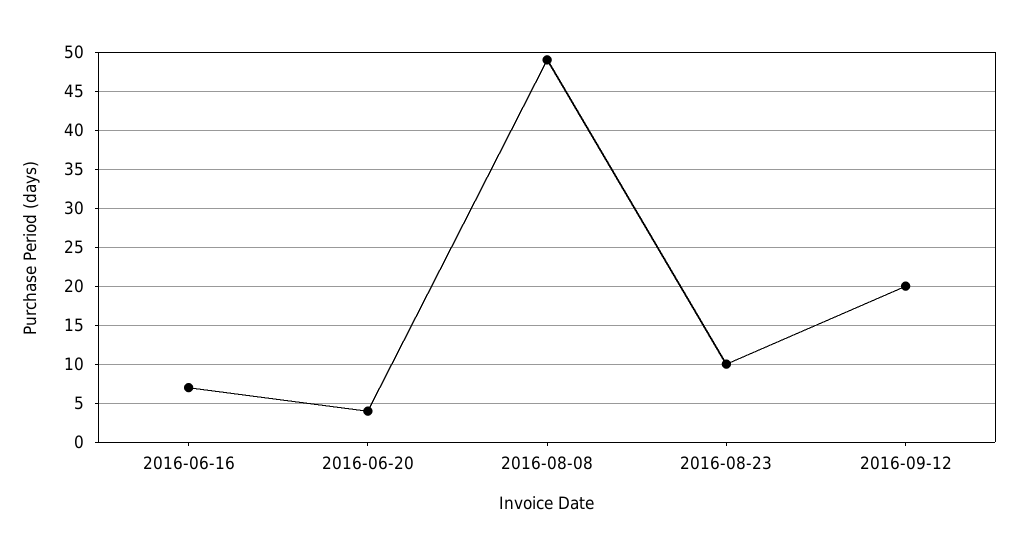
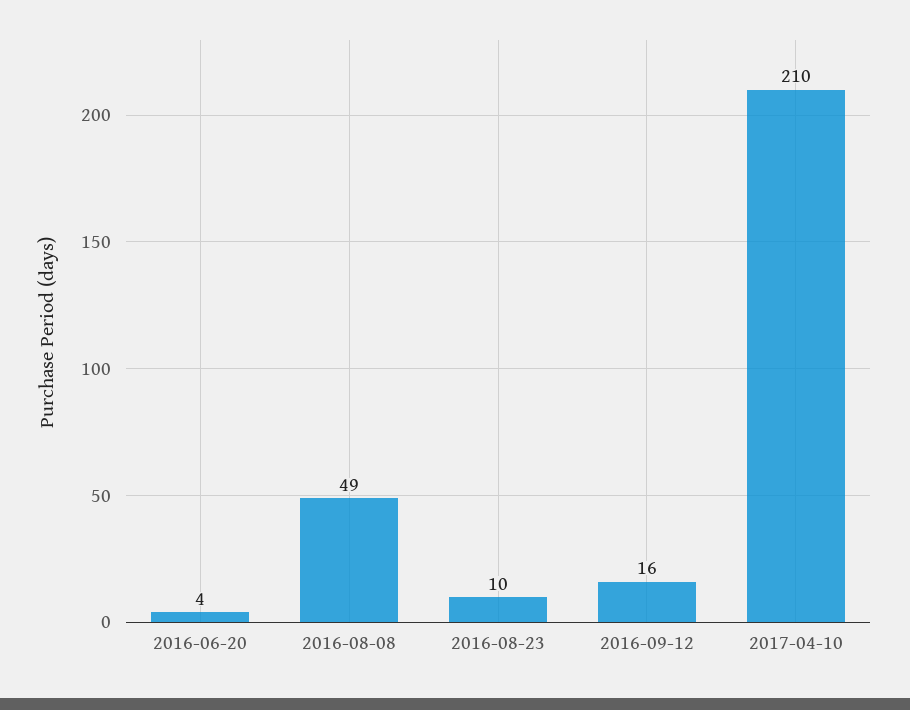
2016-06-16: 7 -> none
2016-09-12: 20 -> 16
2017-04-10: none -> 210

